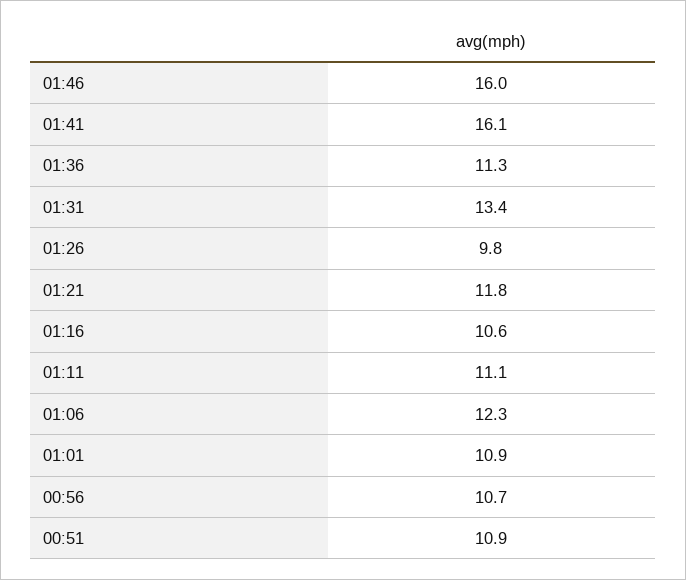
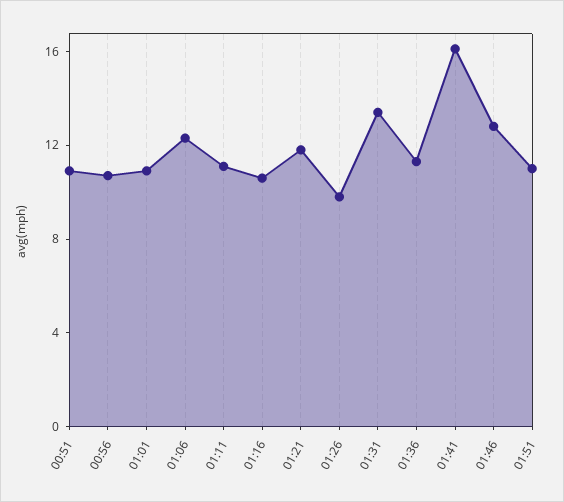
01:46: 16 -> 13
01:51: none -> 11

